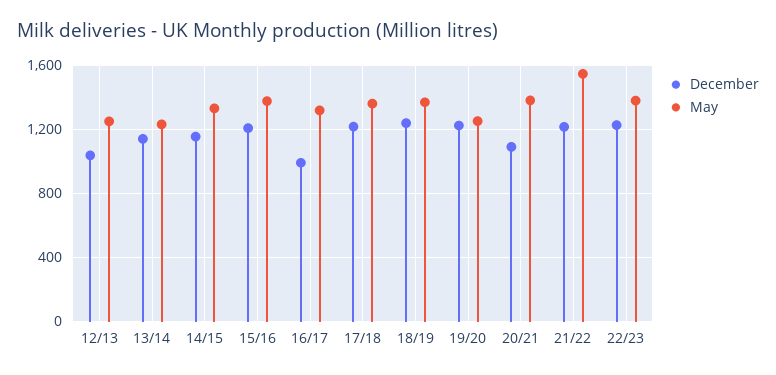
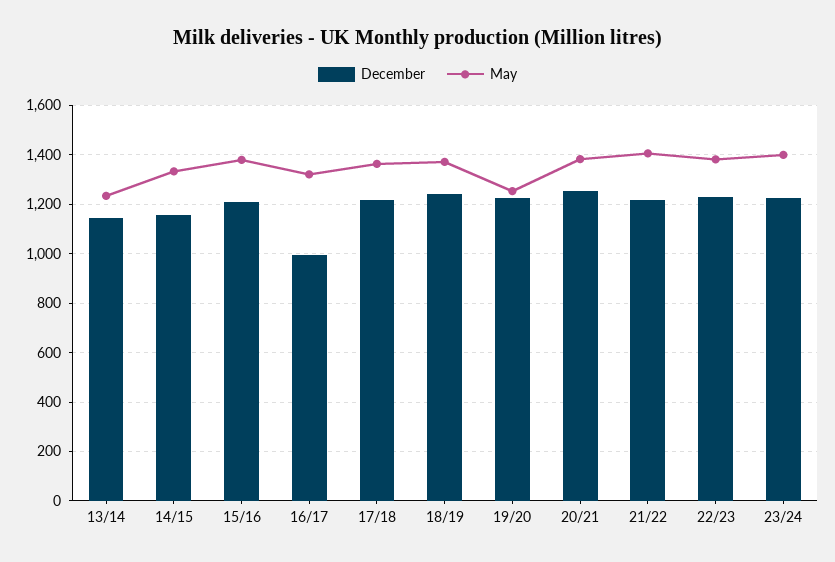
December, 12/13: 1050 -> none
May, 12/13: 1250 -> none
December, 20/21: 1100 -> 1250
May, 21/22: 1550 -> 1400
December, 23/24: none -> 1225
May, 23/24: none -> 1400

